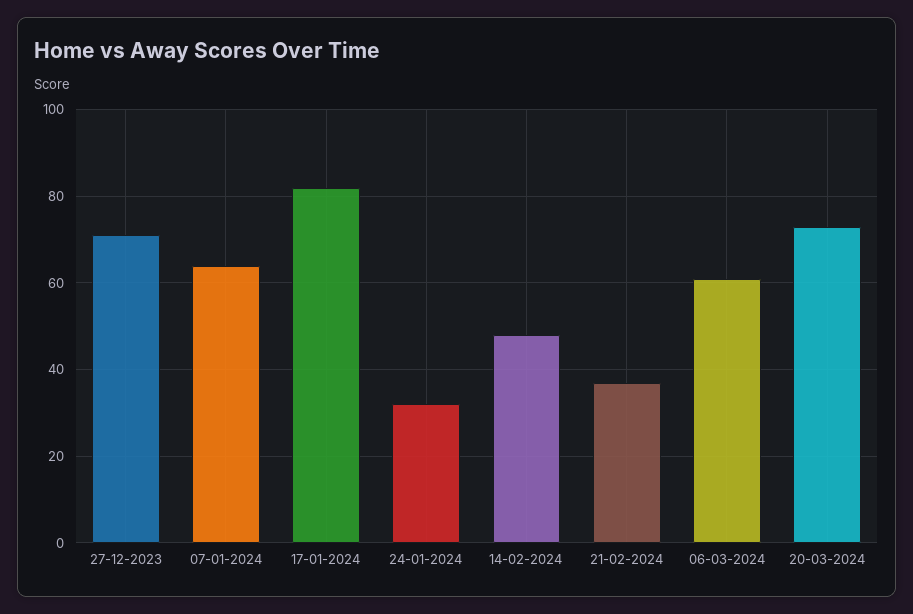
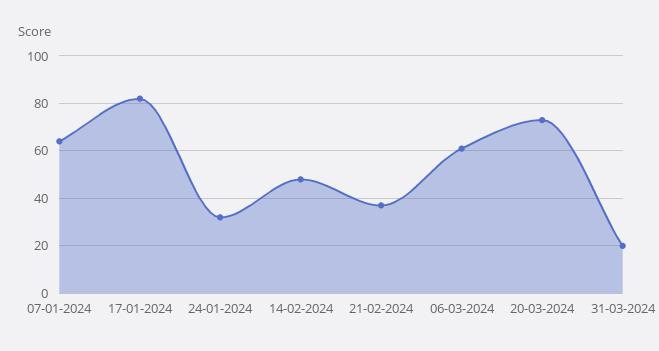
27-12-2023: 70 -> none
31-03-2024: none -> 20

